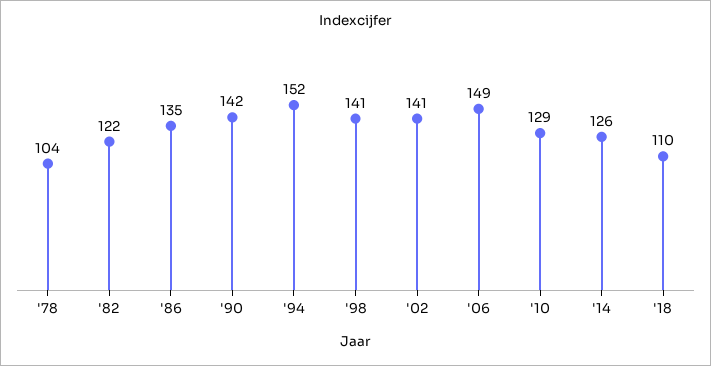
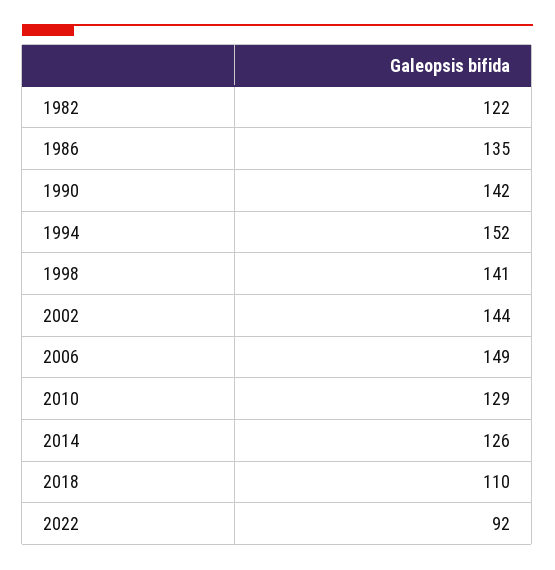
'78: 104 -> none
'02: 141 -> 144
2022: none -> 92

